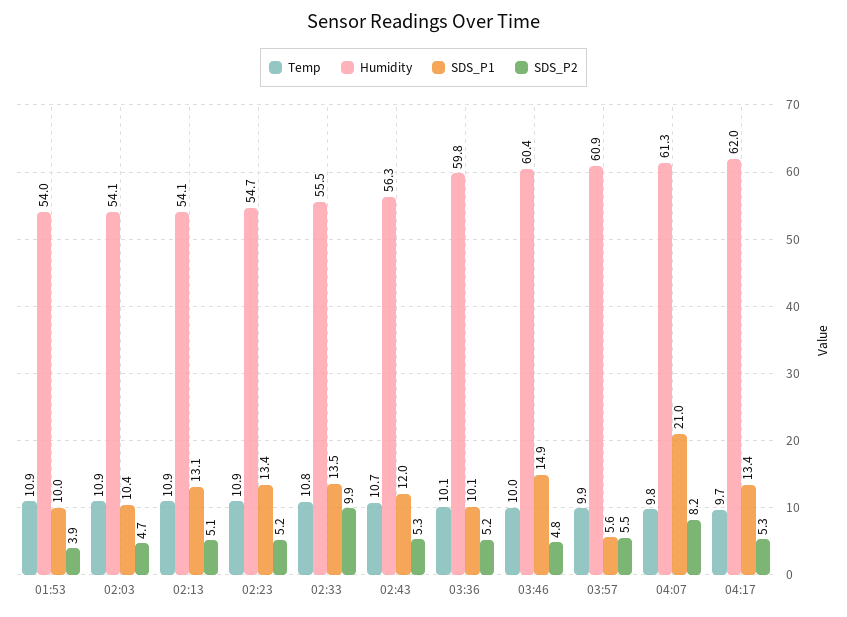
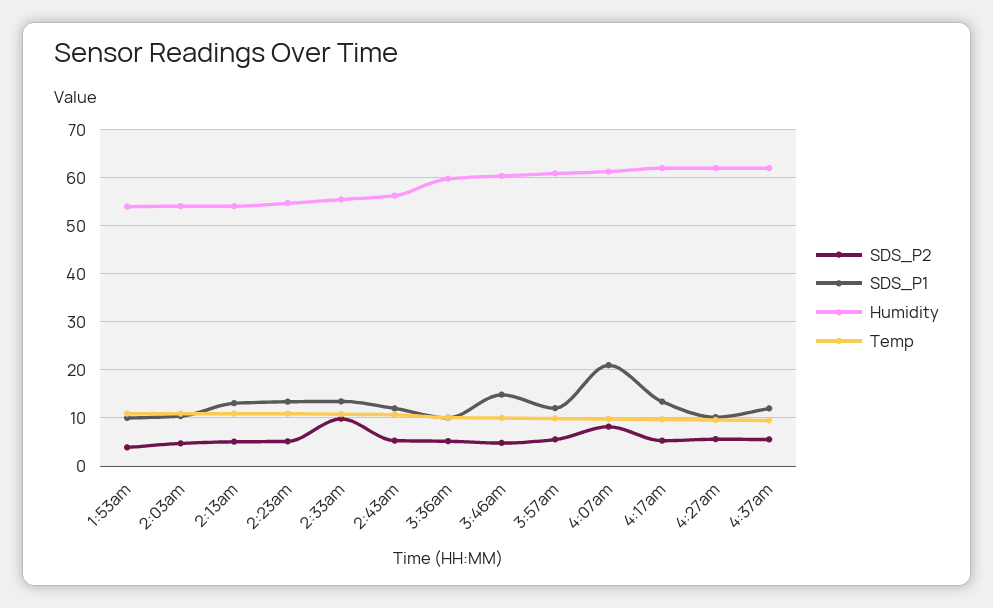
SDS_P1, 03:57: 5.6 -> 12
SDS_P2, 4:27am: none -> 6
SDS_P1, 4:27am: none -> 10
Humidity, 4:27am: none -> 62
Temp, 4:27am: none -> 10
SDS_P2, 4:37am: none -> 6
SDS_P1, 4:37am: none -> 12
Humidity, 4:37am: none -> 62
Temp, 4:37am: none -> 10

